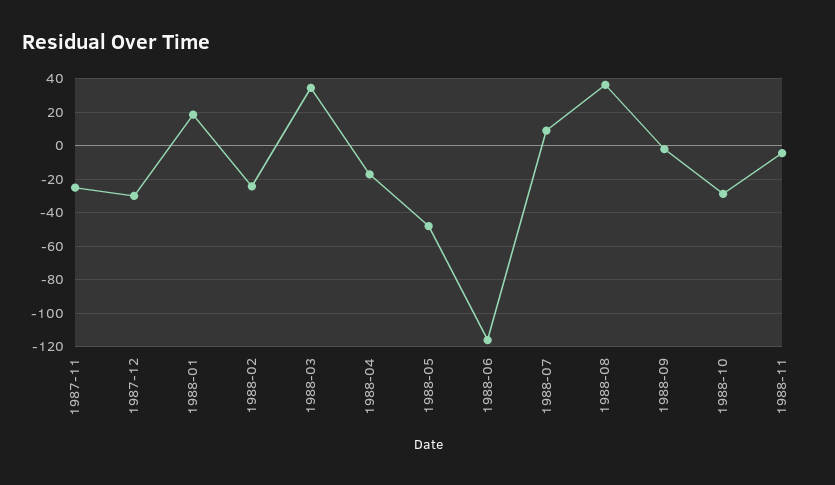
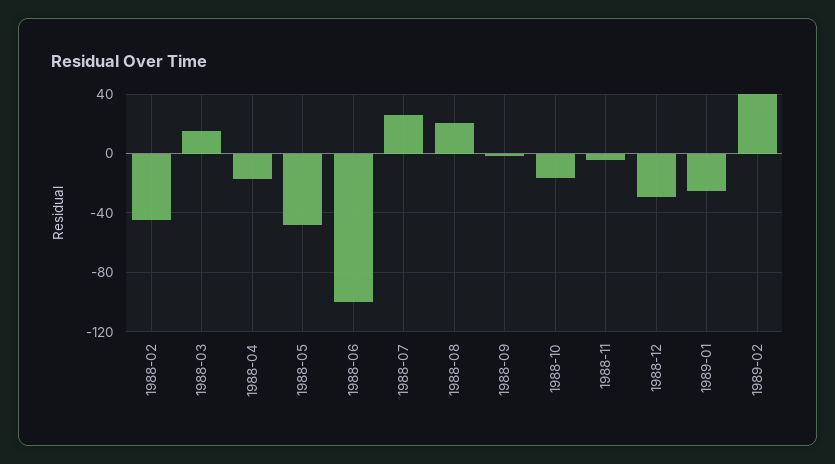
1987-11: -25 -> none
1987-12: -30 -> none
1988-01: 20 -> none
1988-02: -25 -> -45
1988-03: 35 -> 15
1988-06: -115 -> -100
1988-07: 10 -> 25
1988-08: 35 -> 20
1988-10: -30 -> -15
1988-12: none -> -30
1989-01: none -> -25
1989-02: none -> 40

